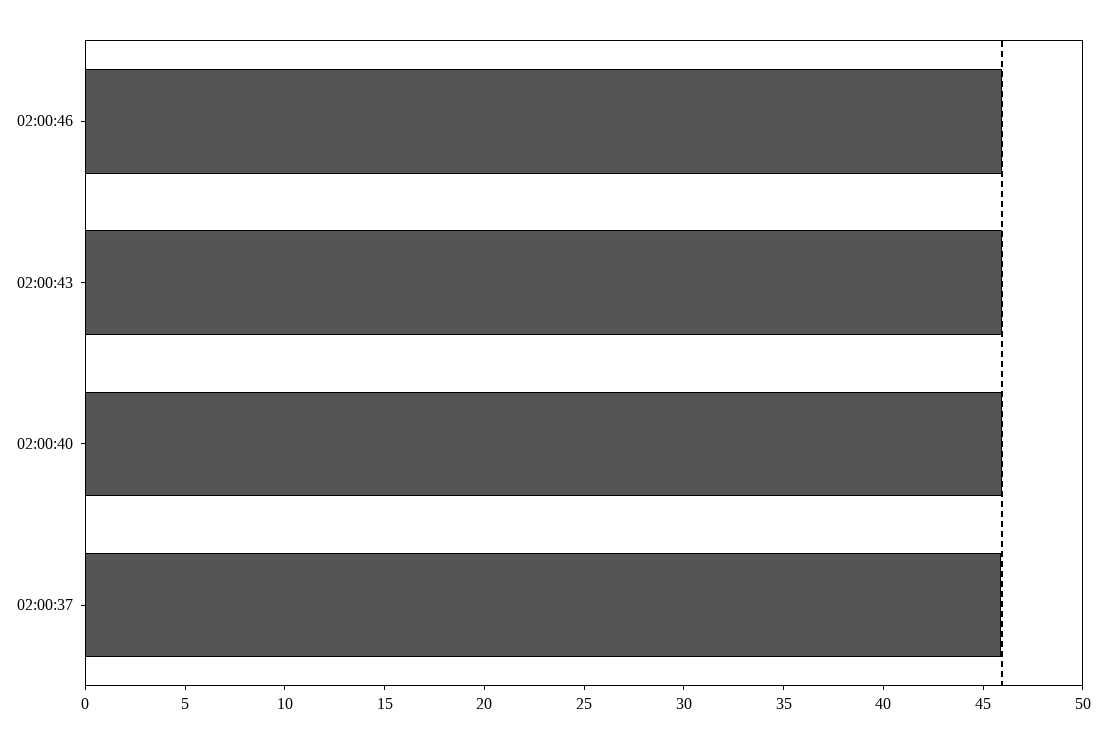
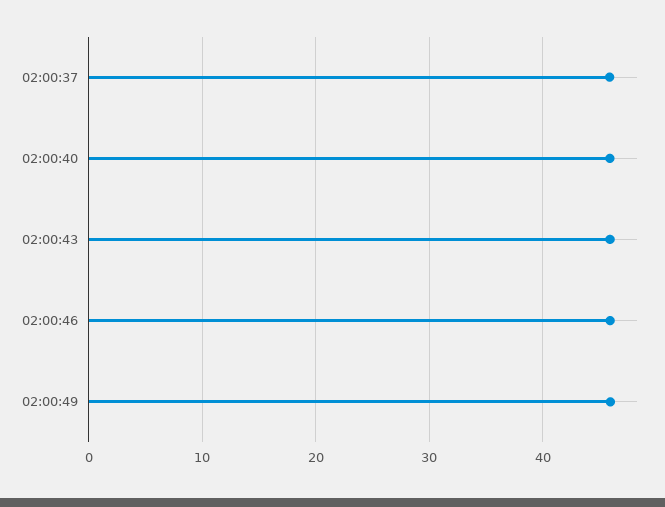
02:00:49: none -> 46

